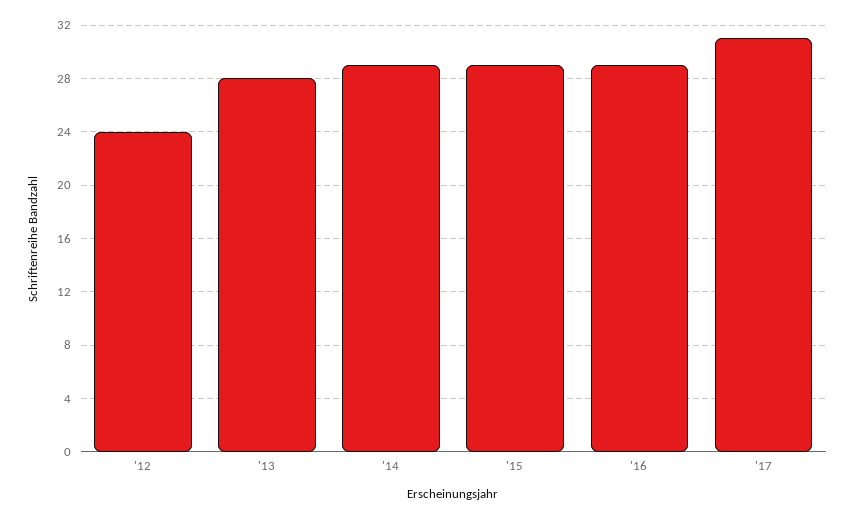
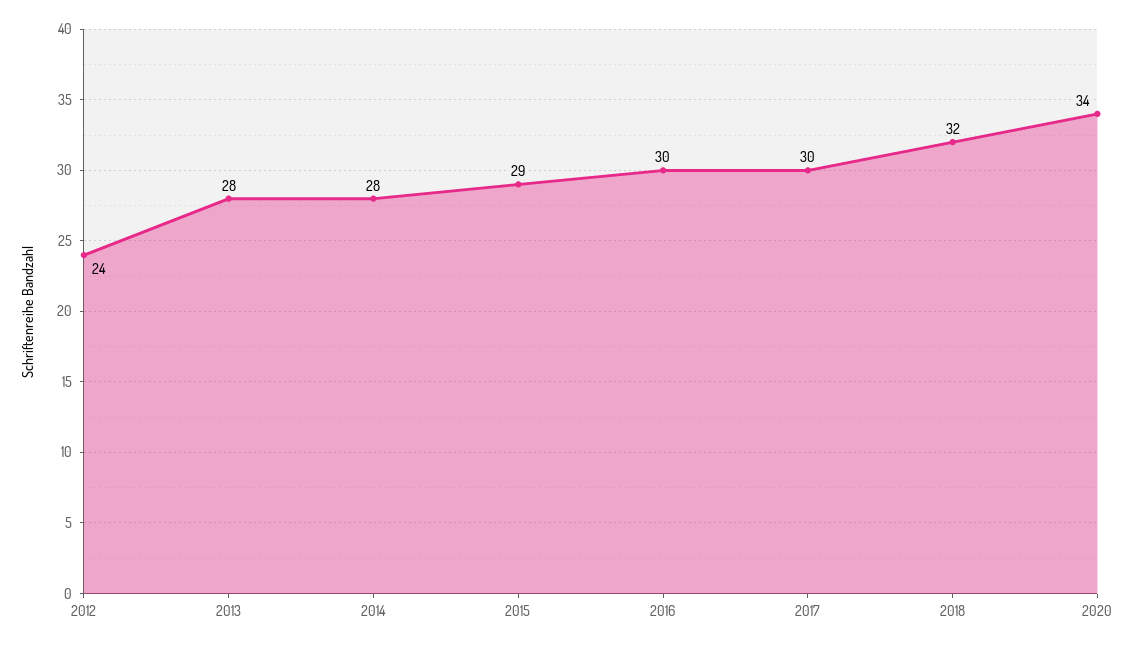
'14: 29 -> 28
'16: 29 -> 30
'17: 31 -> 30
2018: none -> 32
2020: none -> 34

